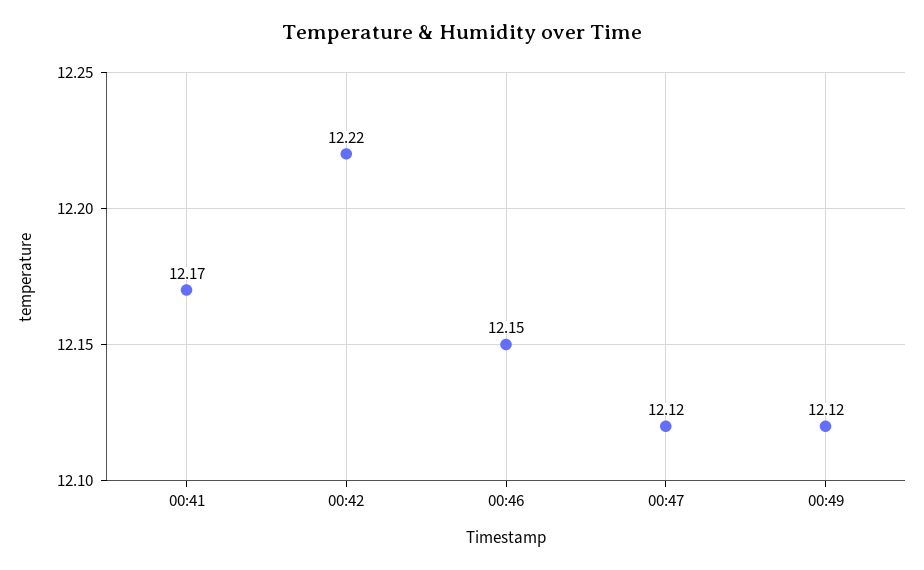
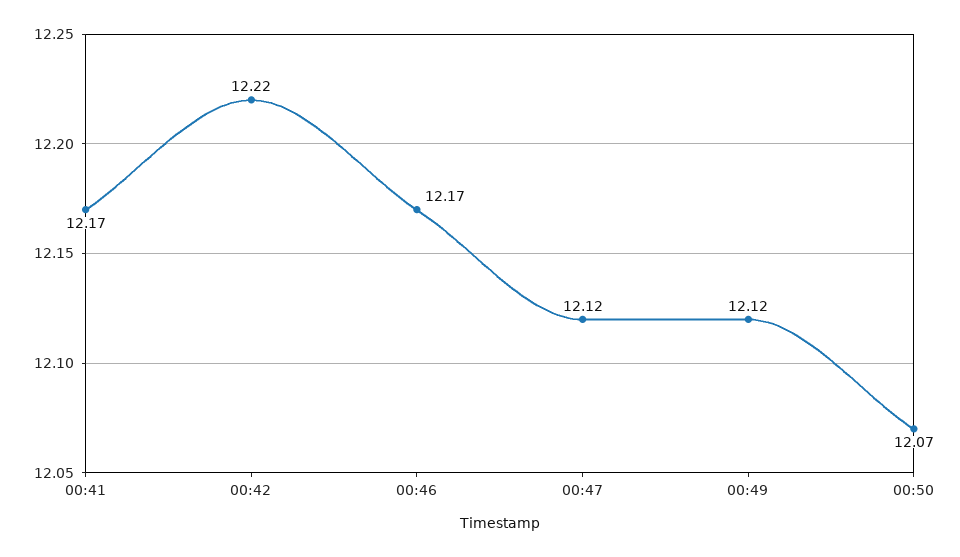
00:46: 12.15 -> 12.17
00:50: none -> 12.07

